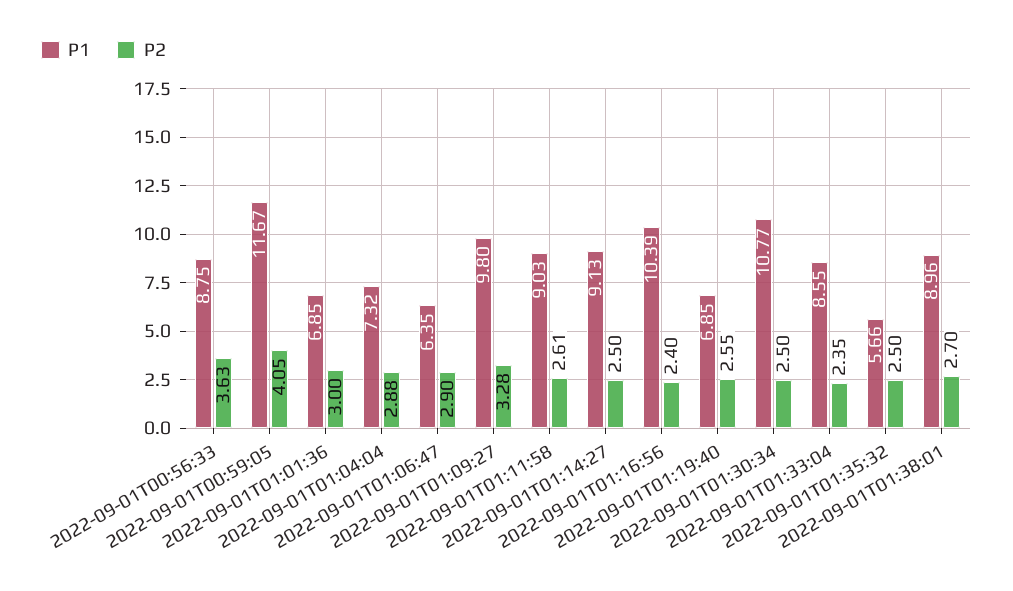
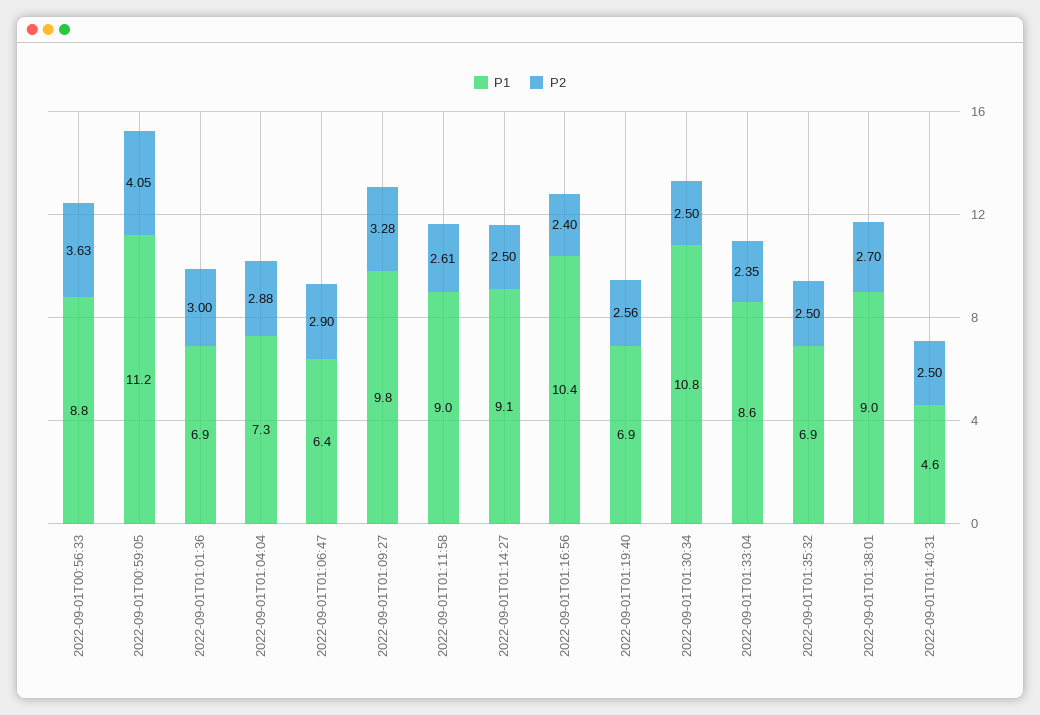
P1, 2022-09-01T00:59:05: 11.67 -> 11.2
P2, 2022-09-01T01:19:40: 2.55 -> 2.56
P1, 2022-09-01T01:35:32: 5.66 -> 6.9
P1, 2022-09-01T01:40:31: none -> 4.6
P2, 2022-09-01T01:40:31: none -> 2.5

